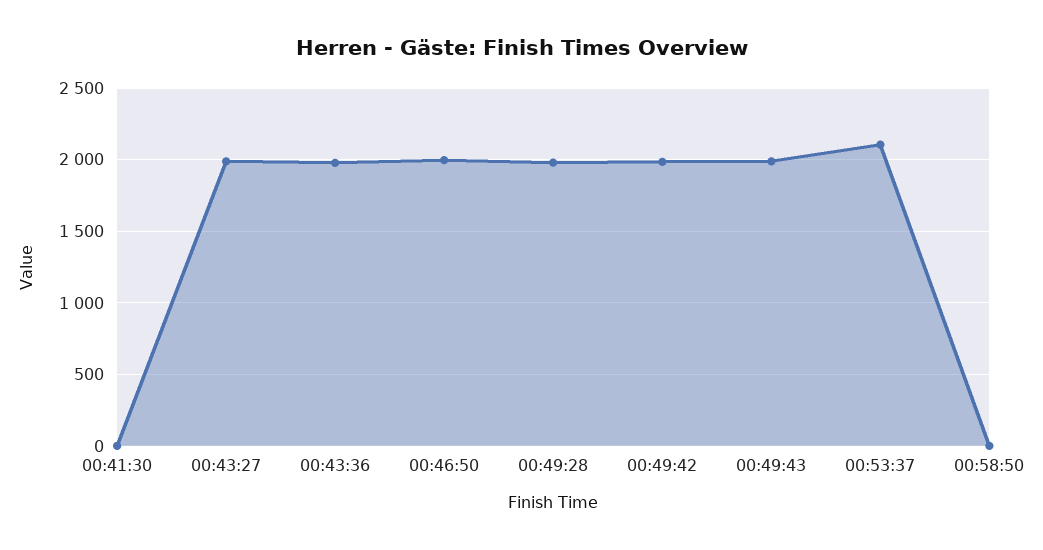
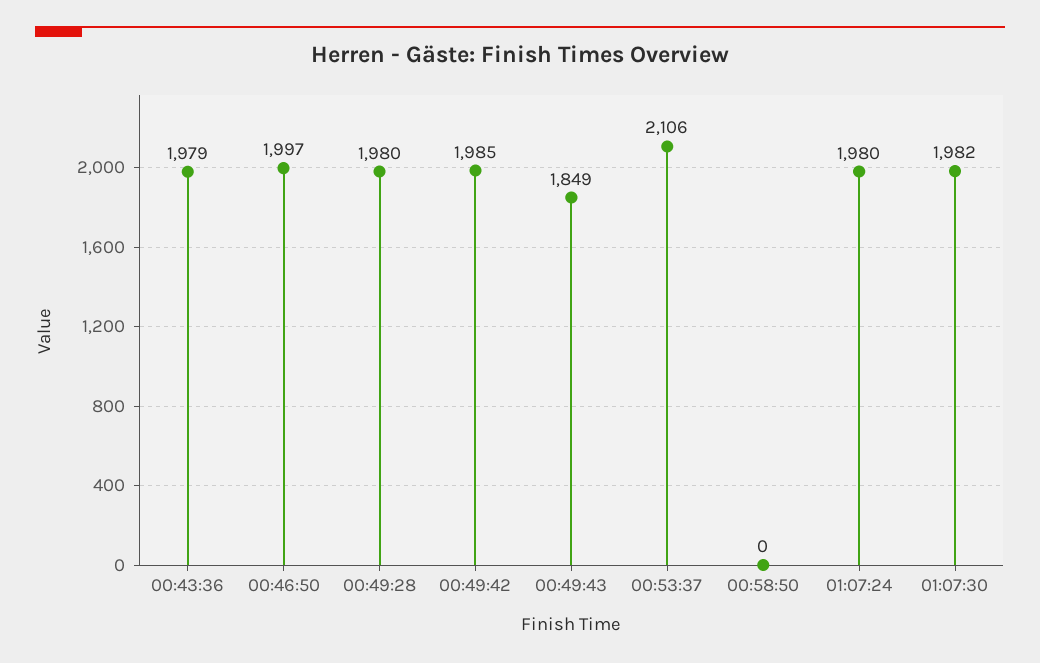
00:41:30: 0 -> none
00:43:27: 2000 -> none
00:49:43: 2000 -> 1849
01:07:24: none -> 1980
01:07:30: none -> 1982

